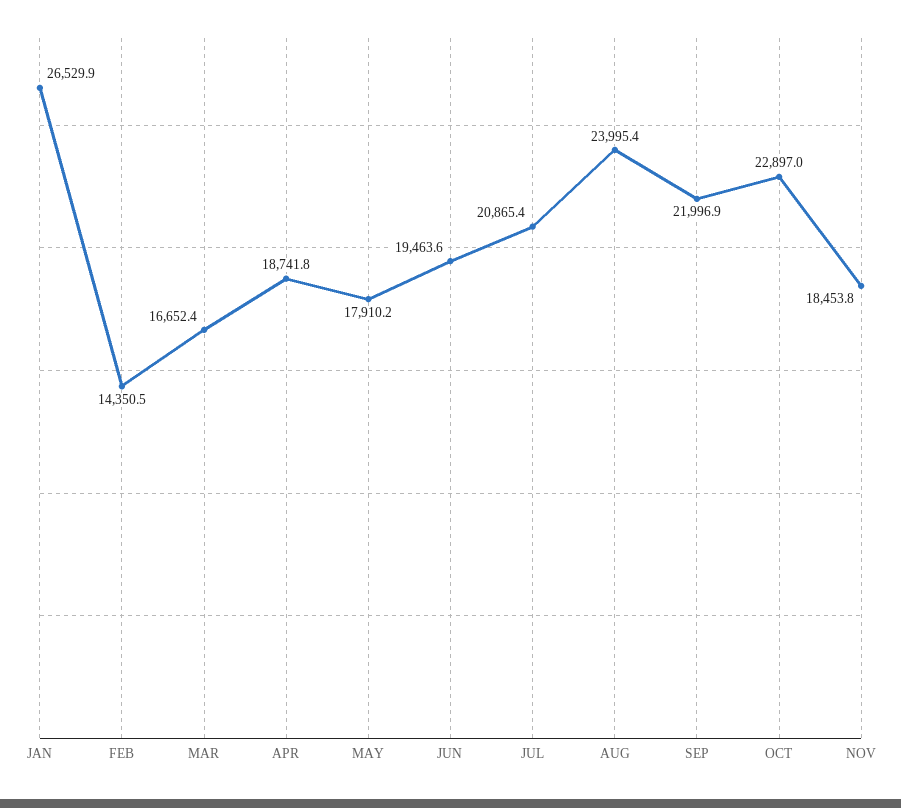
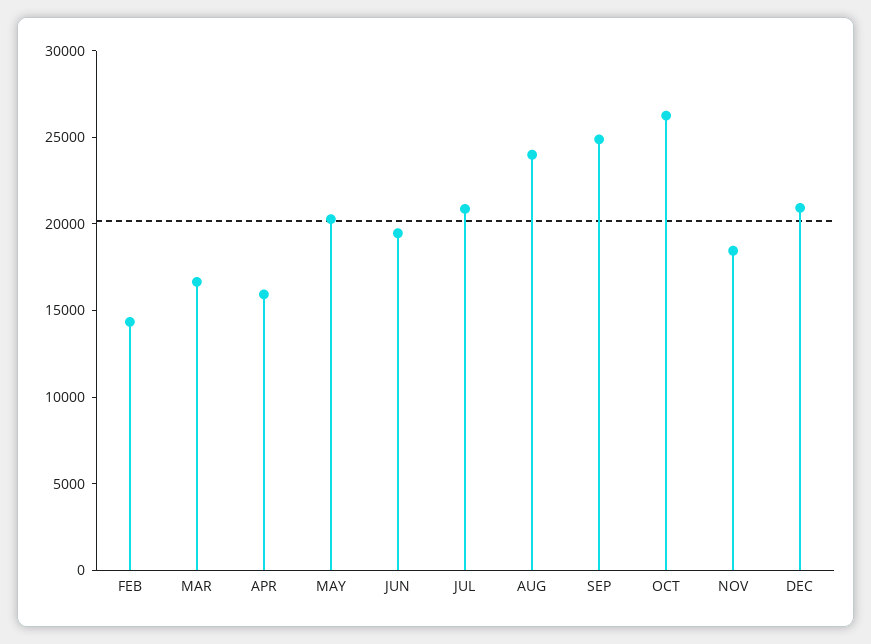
JAN: 26529.9 -> none
APR: 18741.8 -> 16000
MAY: 17910.2 -> 20000
SEP: 21996.9 -> 25000
OCT: 22897 -> 26000
DEC: none -> 21000

